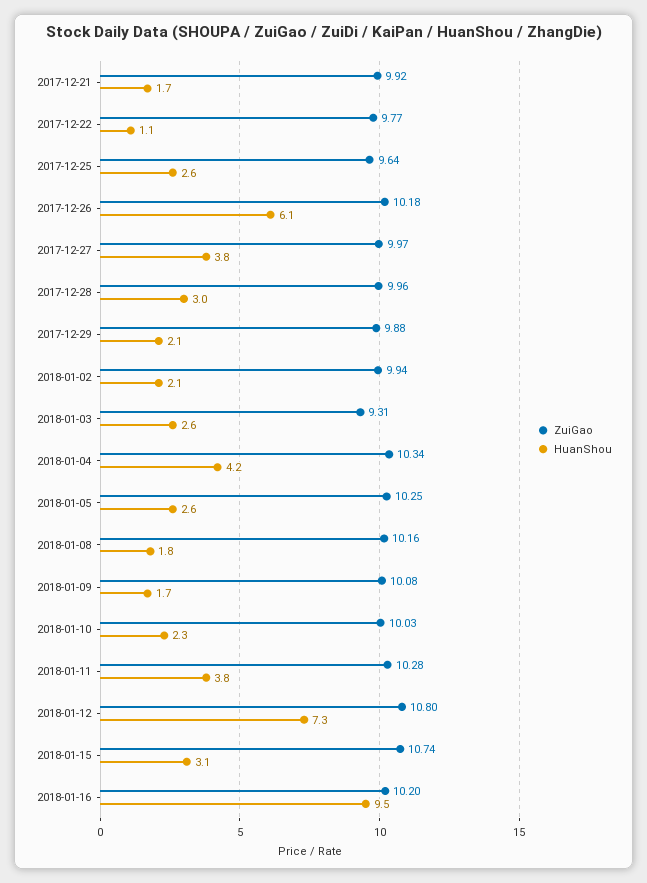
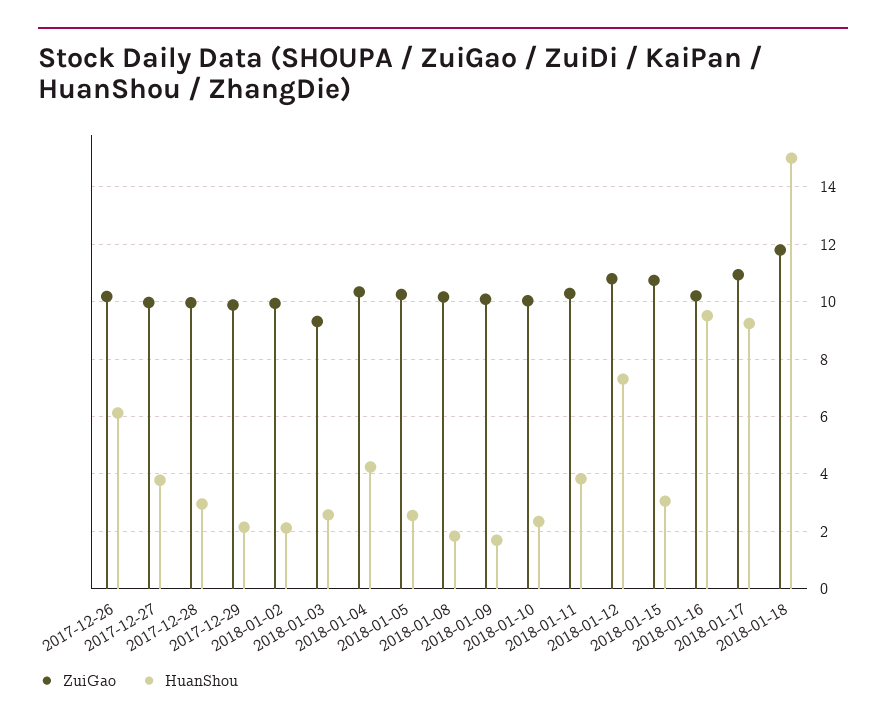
ZuiGao, 2017-12-21: 9.92 -> none
HuanShou, 2017-12-21: 1.7 -> none
ZuiGao, 2017-12-22: 9.77 -> none
HuanShou, 2017-12-22: 1.1 -> none
ZuiGao, 2017-12-25: 9.64 -> none
HuanShou, 2017-12-25: 2.6 -> none
ZuiGao, 2018-01-17: none -> 11
HuanShou, 2018-01-17: none -> 9.25
ZuiGao, 2018-01-18: none -> 11.75
HuanShou, 2018-01-18: none -> 15

